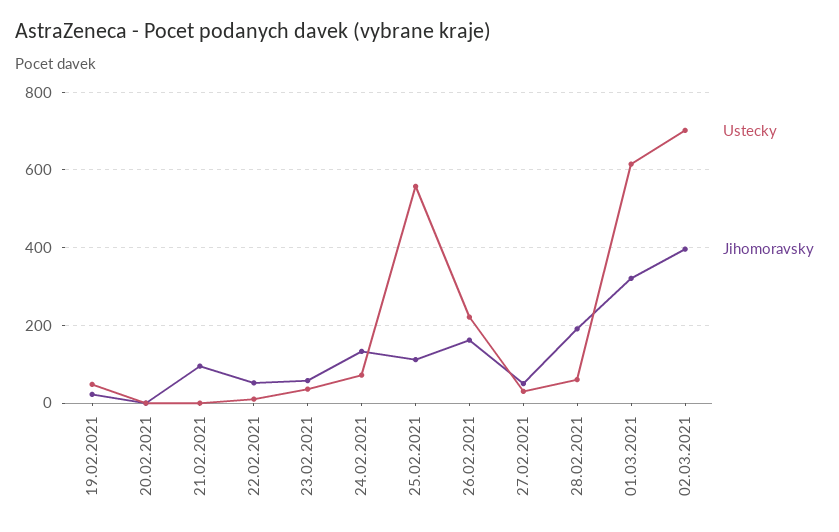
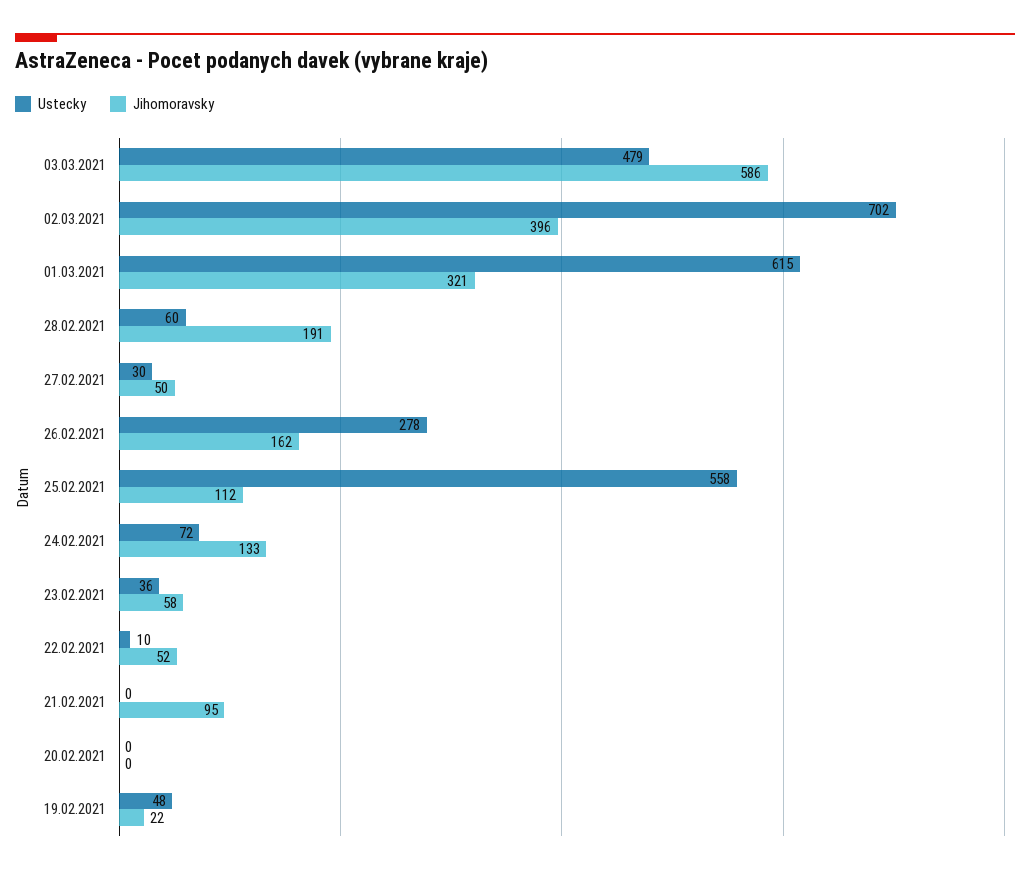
Ustecky, 26.02.2021: 220 -> 278
Ustecky, 03.03.2021: none -> 479
Jihomoravsky, 03.03.2021: none -> 586

